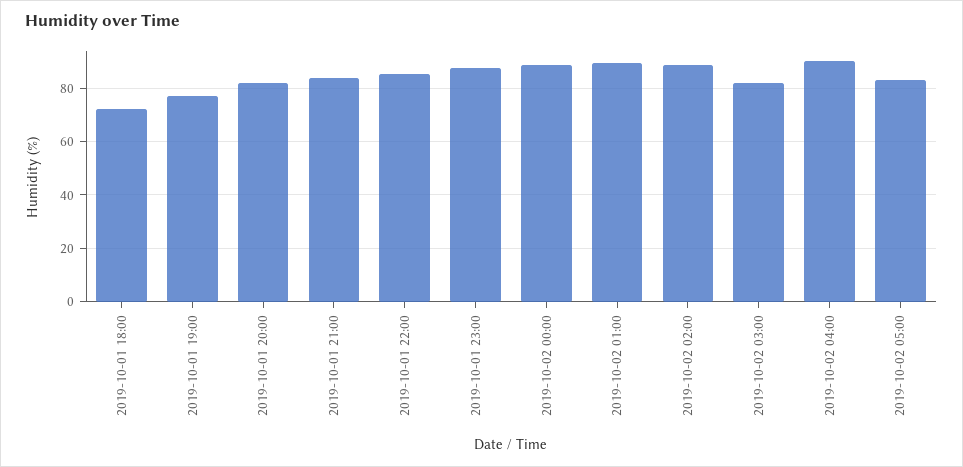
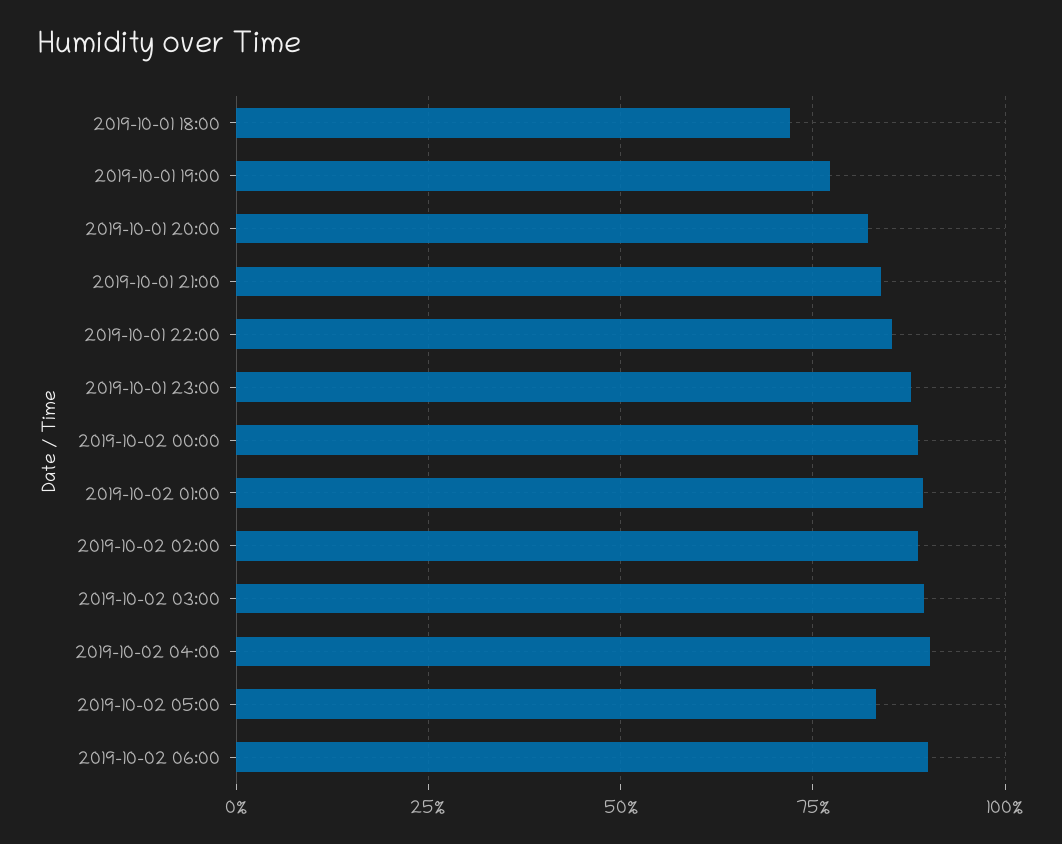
2019-10-02 03:00: 82.5 -> 90
2019-10-02 06:00: none -> 90

